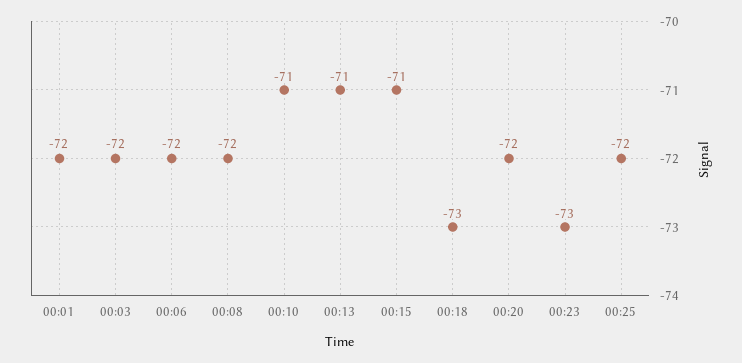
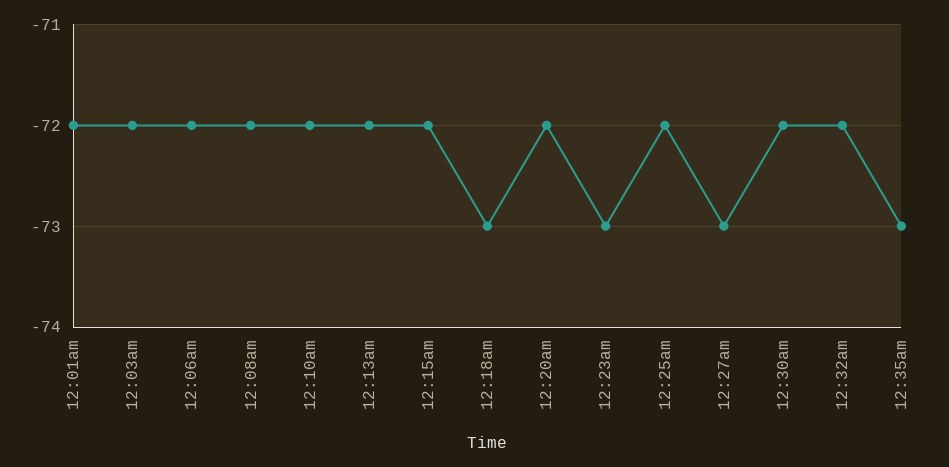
00:10: -71 -> -72
00:13: -71 -> -72
00:15: -71 -> -72
12:27am: none -> -73
12:30am: none -> -72
12:32am: none -> -72
12:35am: none -> -73

